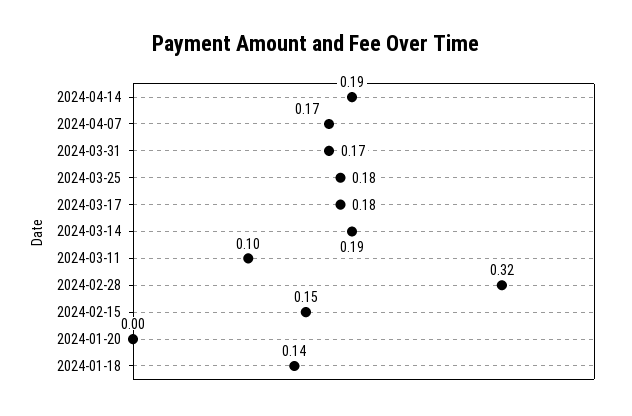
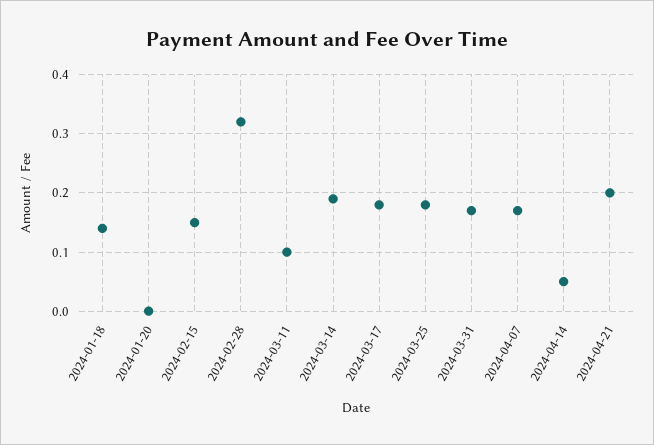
2024-04-14: 0.19 -> 0.05
2024-04-21: none -> 0.2

